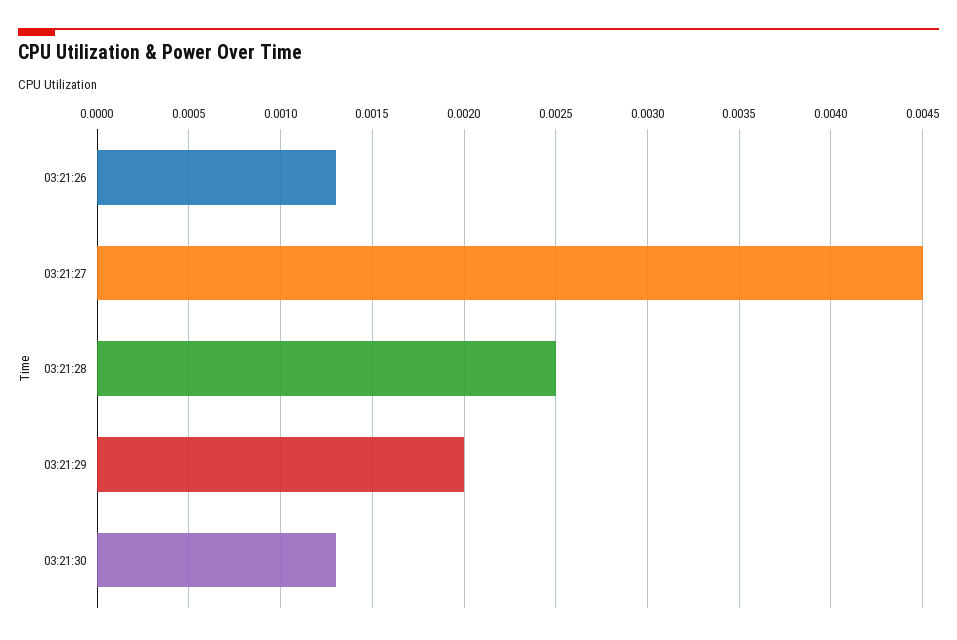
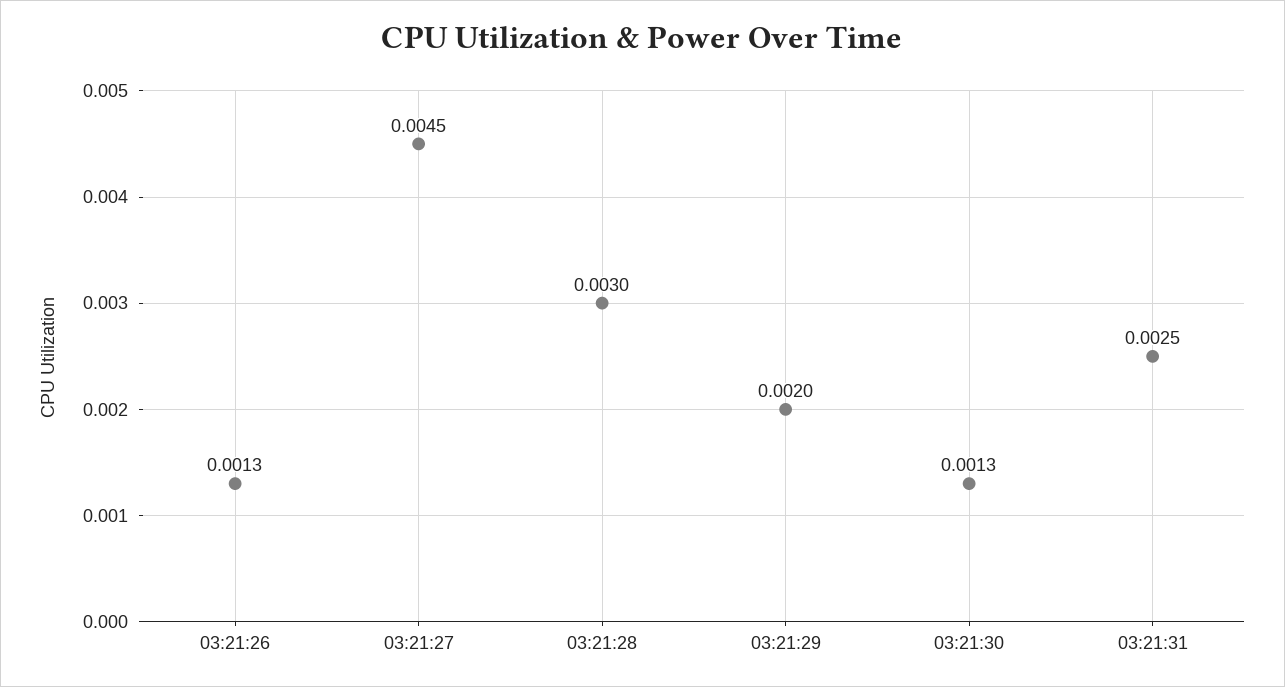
03:21:28: 0.0025 -> 0.003
03:21:31: none -> 0.0025

